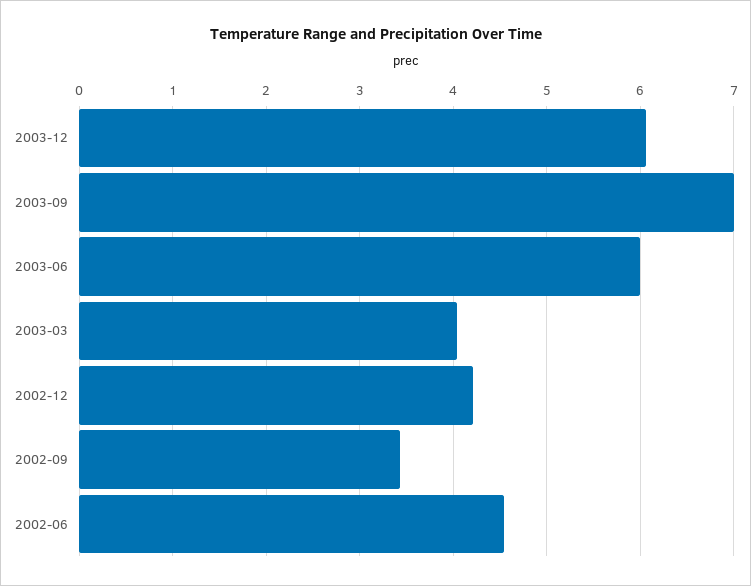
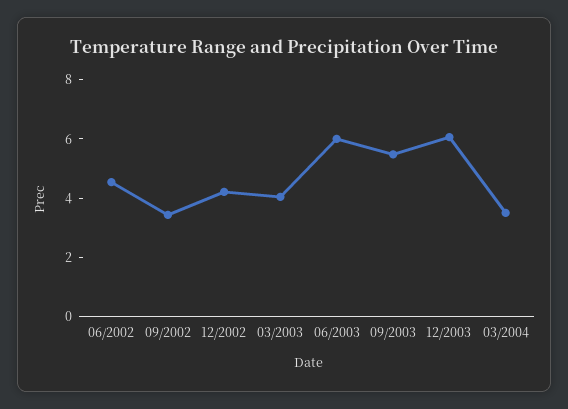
2003-09: 7 -> 5.5
03/2004: none -> 3.5

